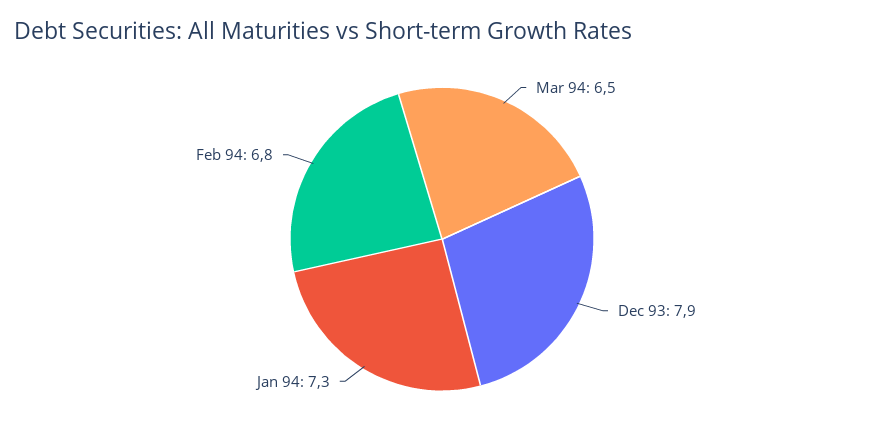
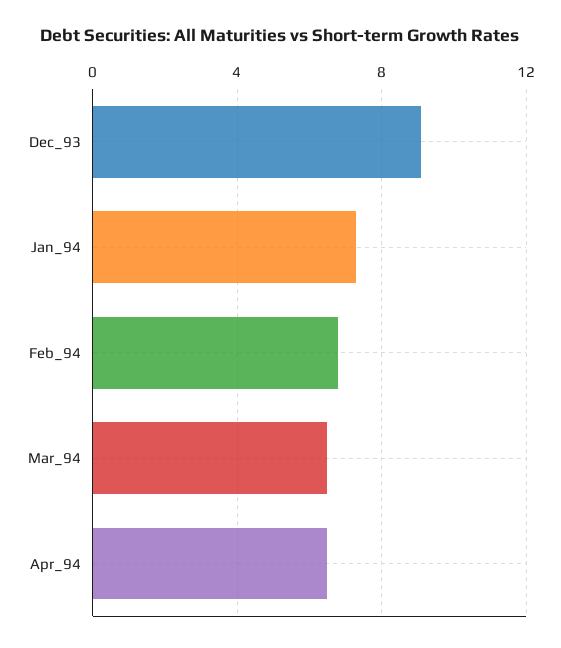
Dec 93: 7.9 -> 9
Apr_94: none -> 6.5

